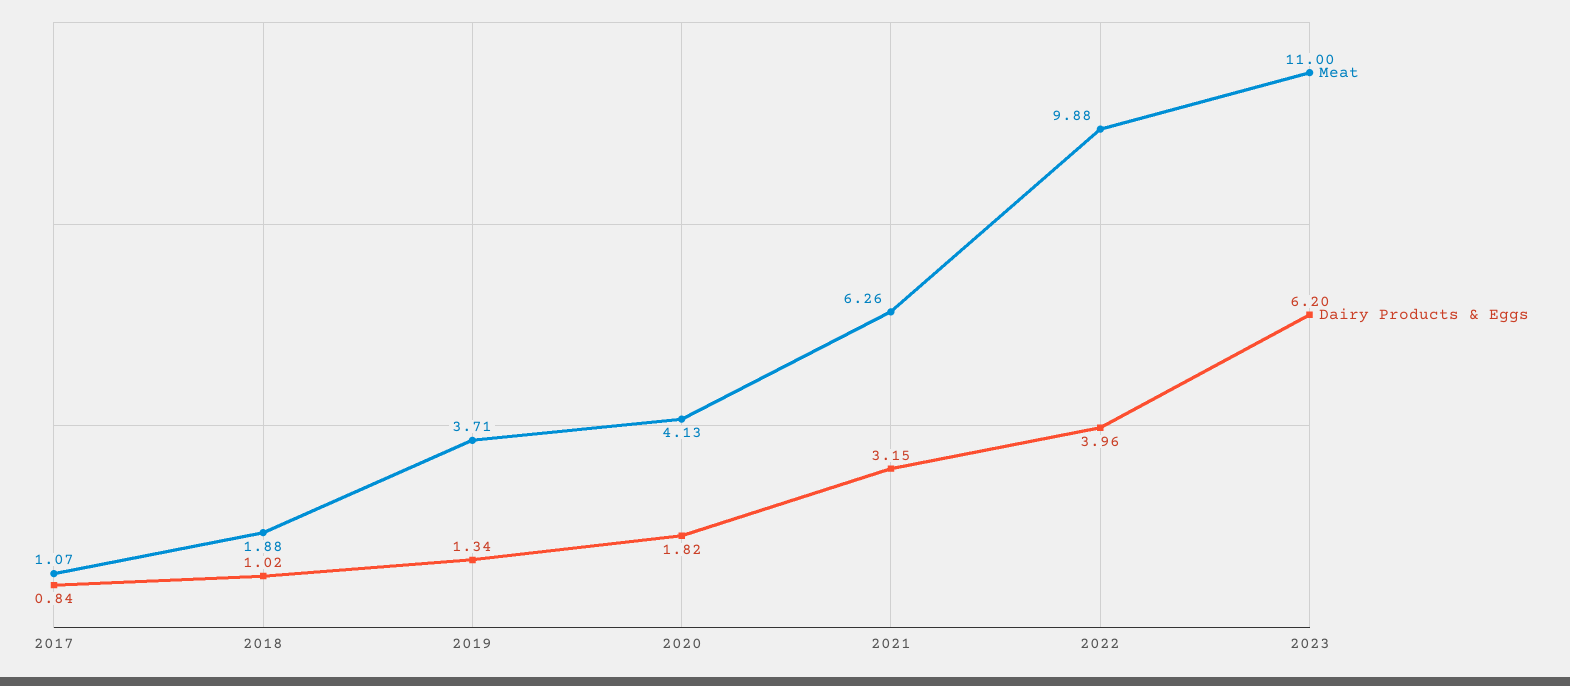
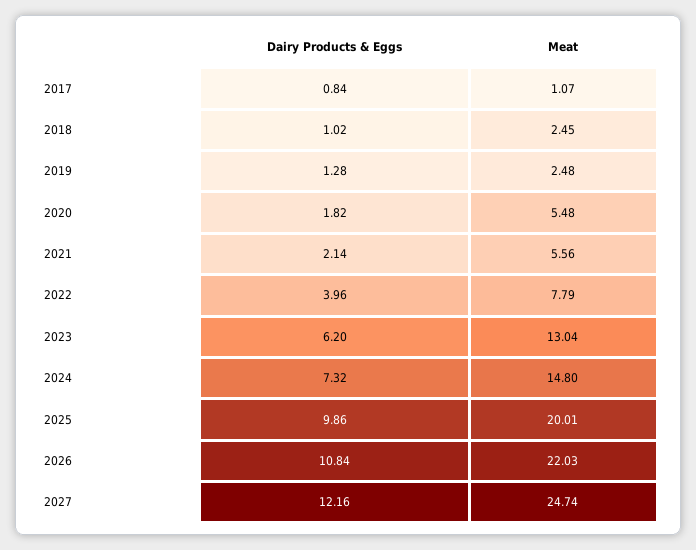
Meat, 2018: 1.88 -> 2.45
Meat, 2019: 3.71 -> 2.48
Dairy Products & Eggs, 2019: 1.34 -> 1.28
Meat, 2020: 4.13 -> 5.48
Meat, 2021: 6.26 -> 5.56
Dairy Products & Eggs, 2021: 3.15 -> 2.14
Meat, 2022: 9.88 -> 7.79
Meat, 2023: 11 -> 13.04
Dairy Products & Eggs, 2024: none -> 7.32
Meat, 2024: none -> 14.8
Dairy Products & Eggs, 2025: none -> 9.86
Meat, 2025: none -> 20.01
Dairy Products & Eggs, 2026: none -> 10.84
Meat, 2026: none -> 22.03
Dairy Products & Eggs, 2027: none -> 12.16
Meat, 2027: none -> 24.74

